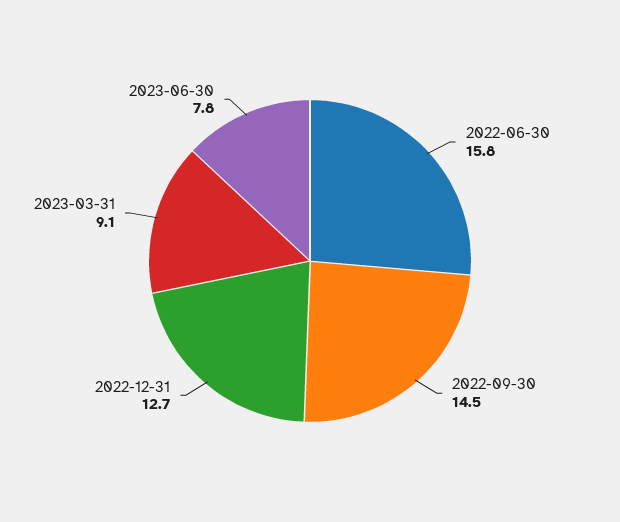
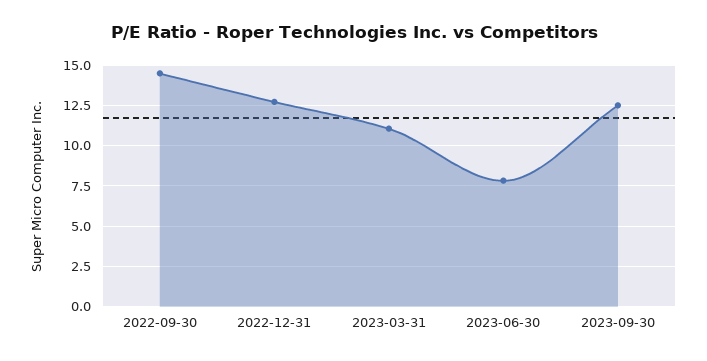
2022-06-30: 15.8 -> none
2023-03-31: 9.1 -> 11
2023-09-30: none -> 12.5

